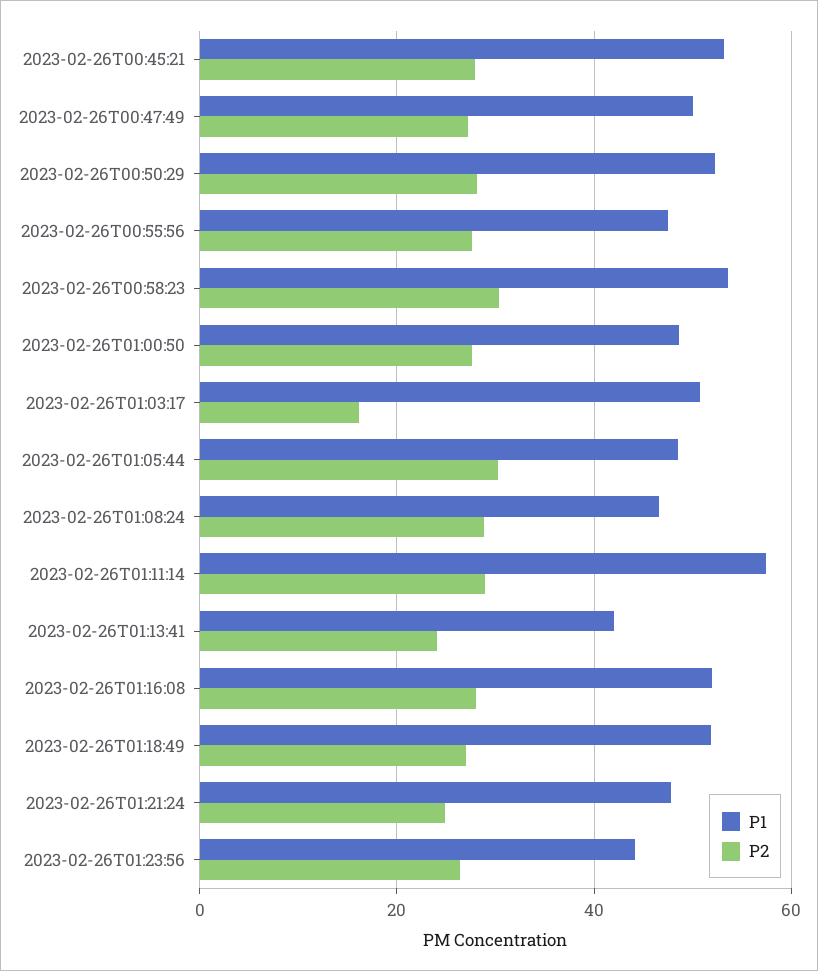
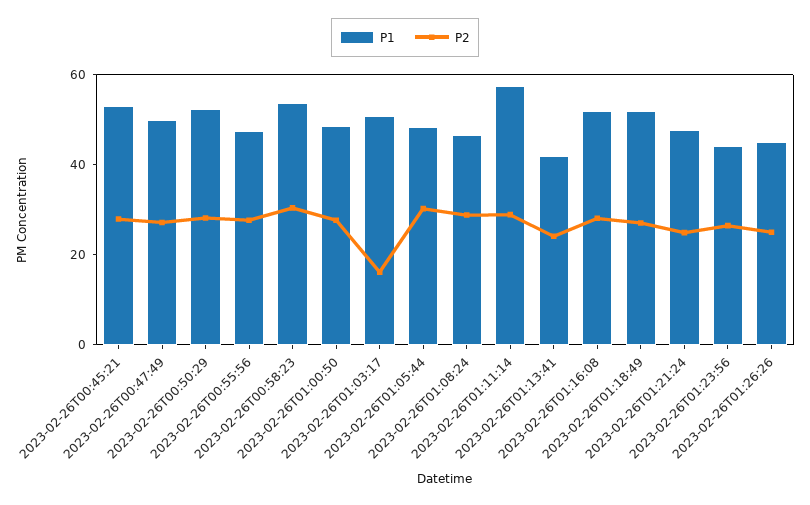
P1, 2023-02-26T01:26:26: none -> 45
P2, 2023-02-26T01:26:26: none -> 25

